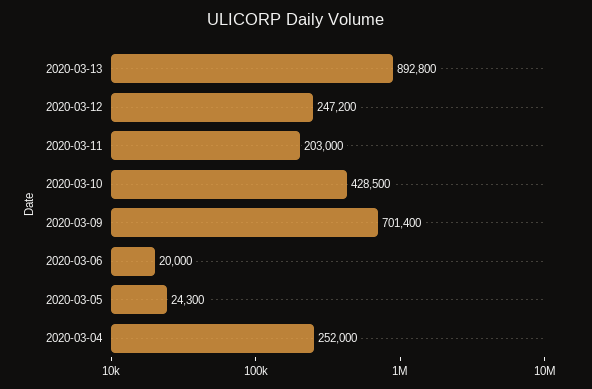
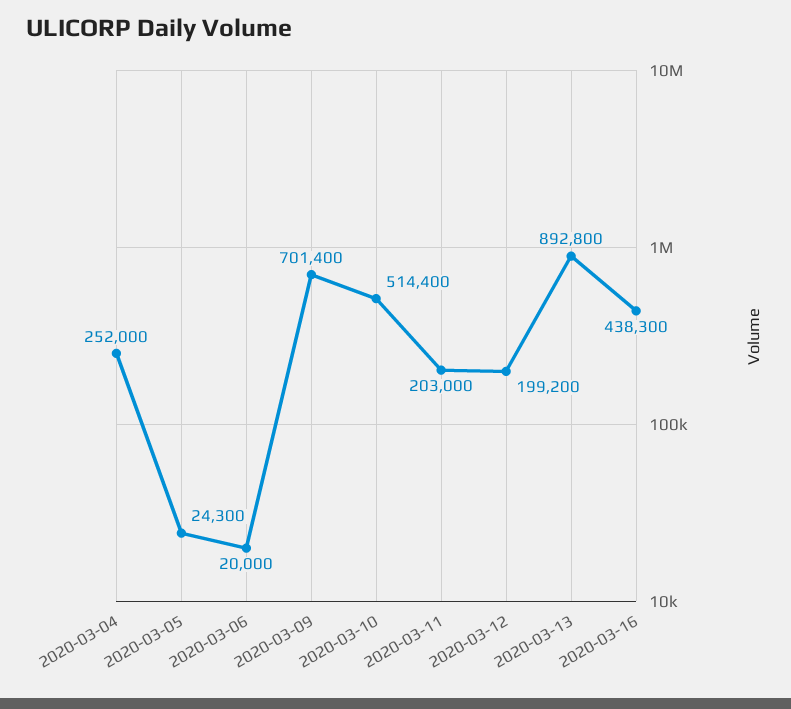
2020-03-12: 247200 -> 199200
2020-03-10: 428500 -> 514400
2020-03-16: none -> 438300

